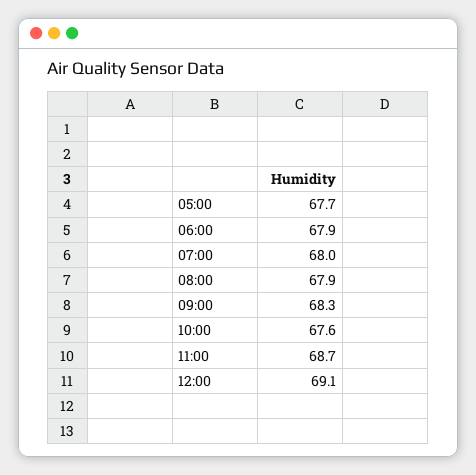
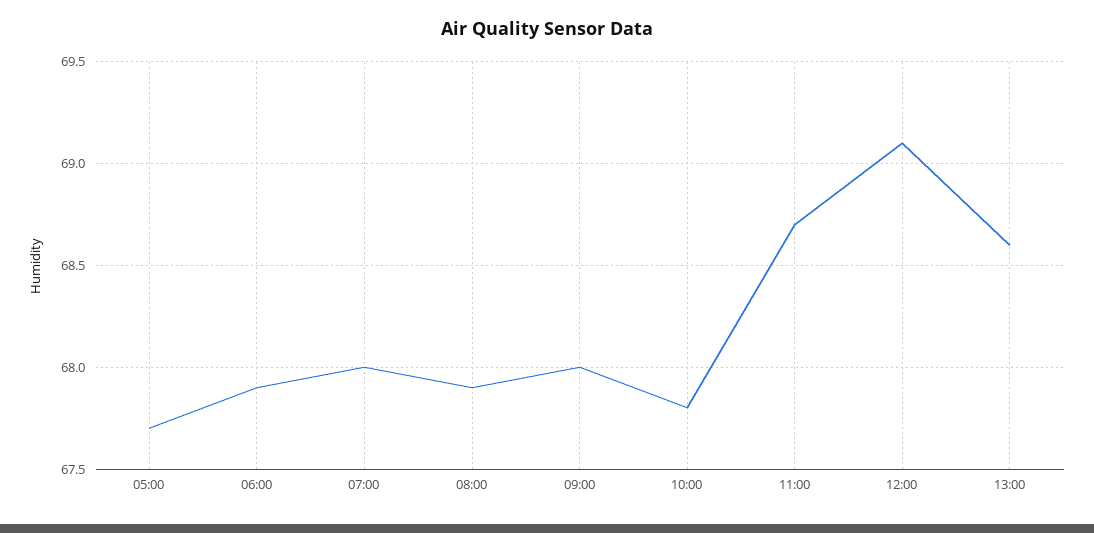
09:00: 68.3 -> 68
10:00: 67.6 -> 67.8
13:00: none -> 68.6

